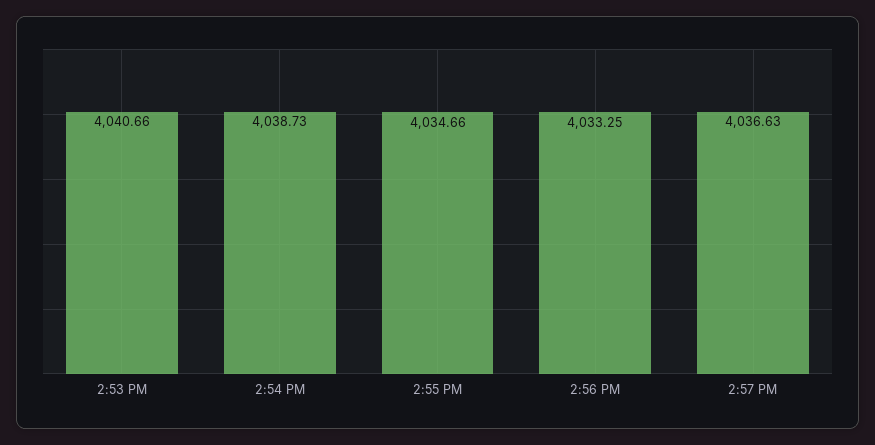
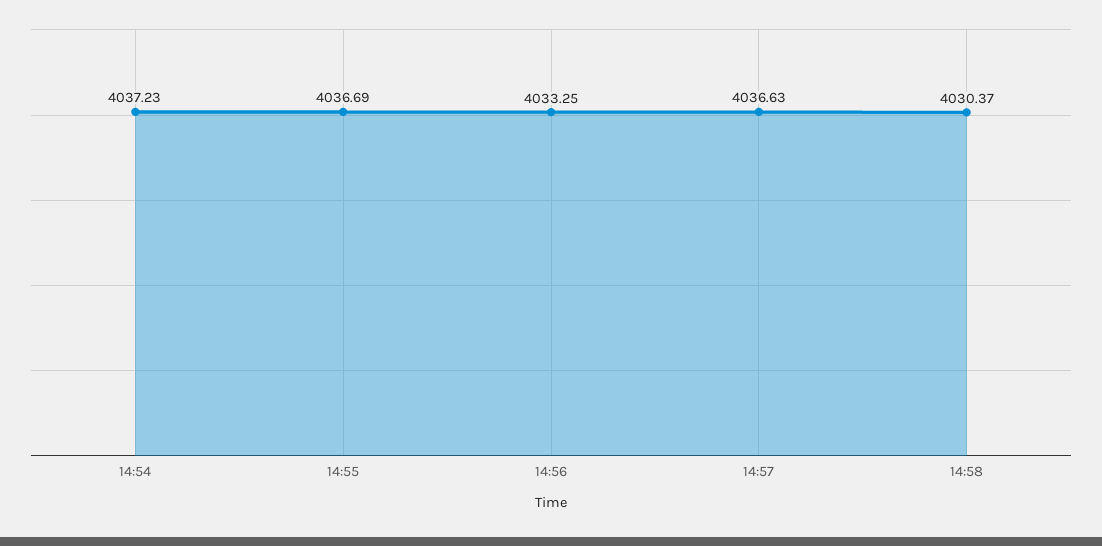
2:53 PM: 4040.66 -> none
2:54 PM: 4038.73 -> 4037.23
2:55 PM: 4034.66 -> 4036.69
14:58: none -> 4030.37

